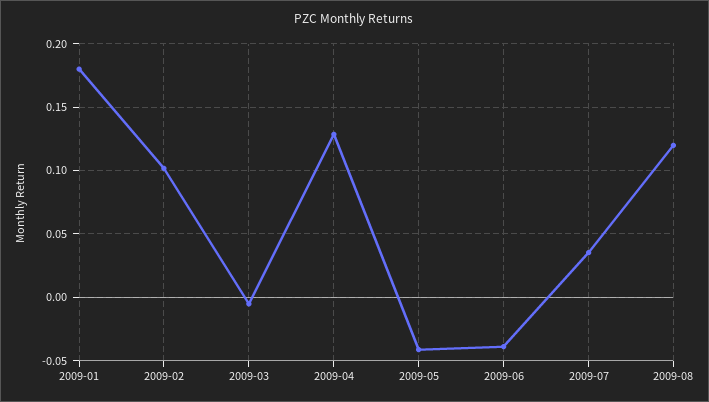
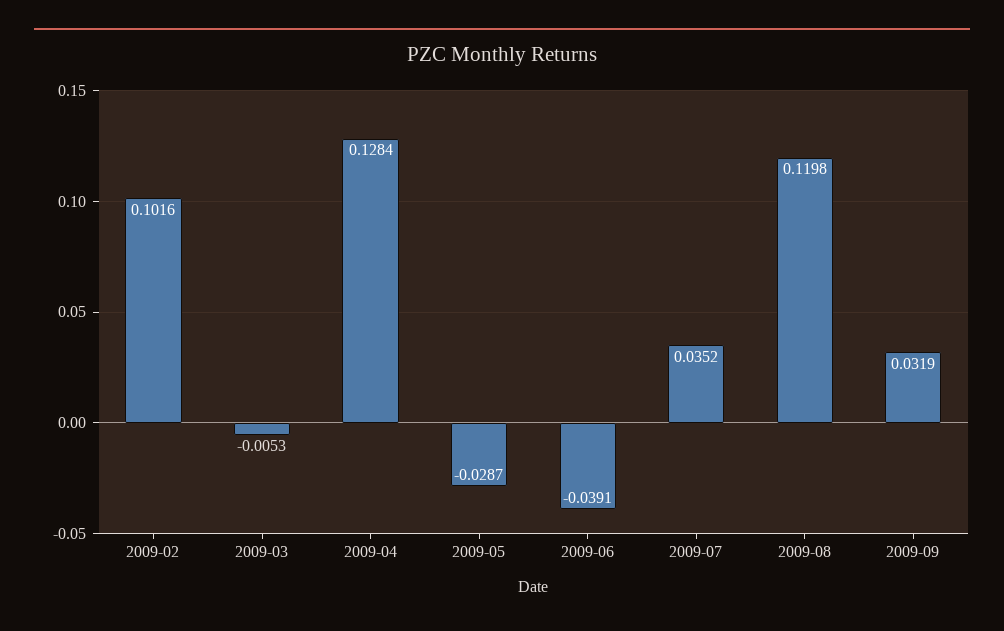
2009-01: 0.18 -> none
2009-05: -0.04 -> -0.0287
2009-09: none -> 0.0319

